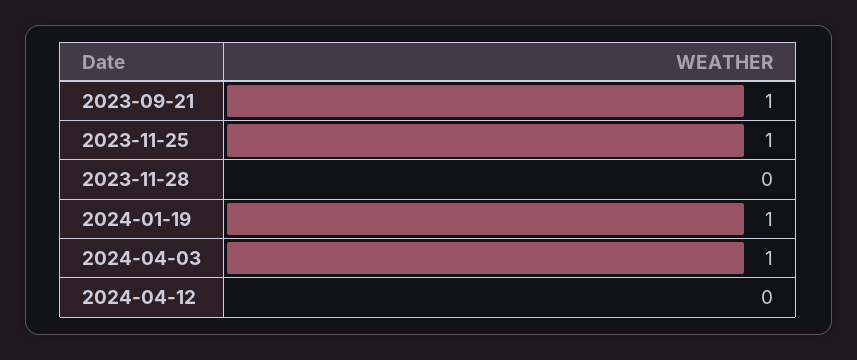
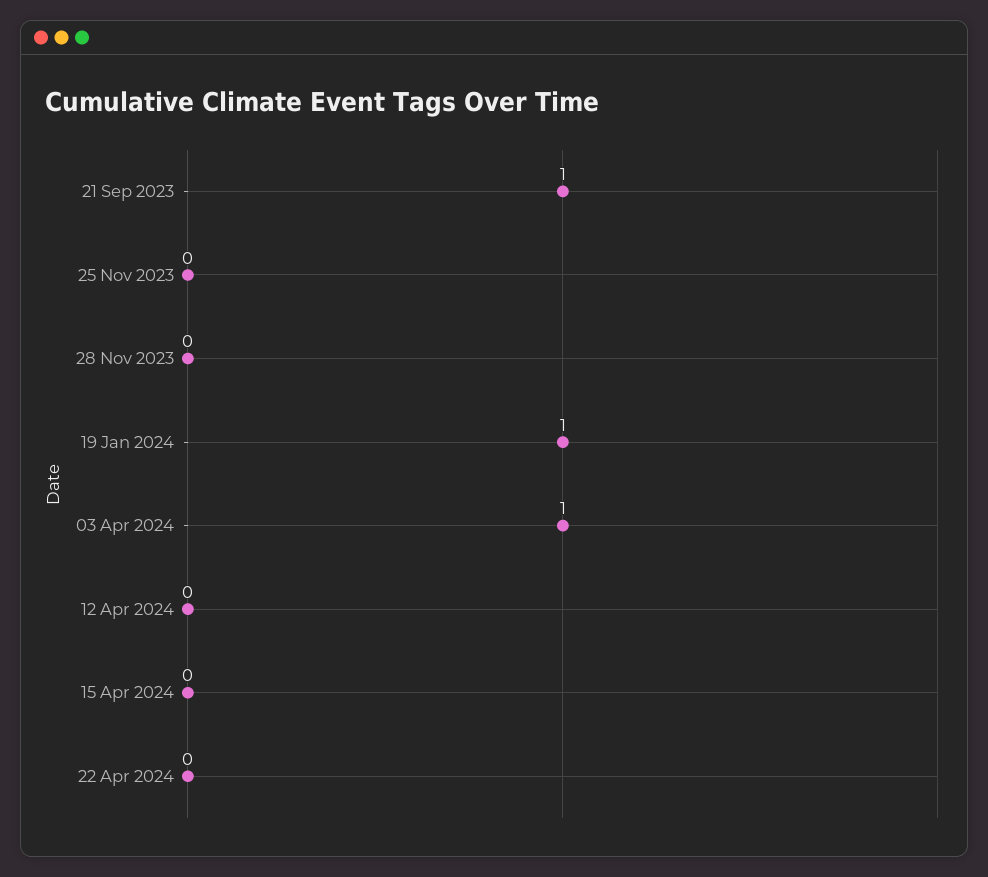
2023-11-25: 1 -> 0
15 Apr 2024: none -> 0
22 Apr 2024: none -> 0

